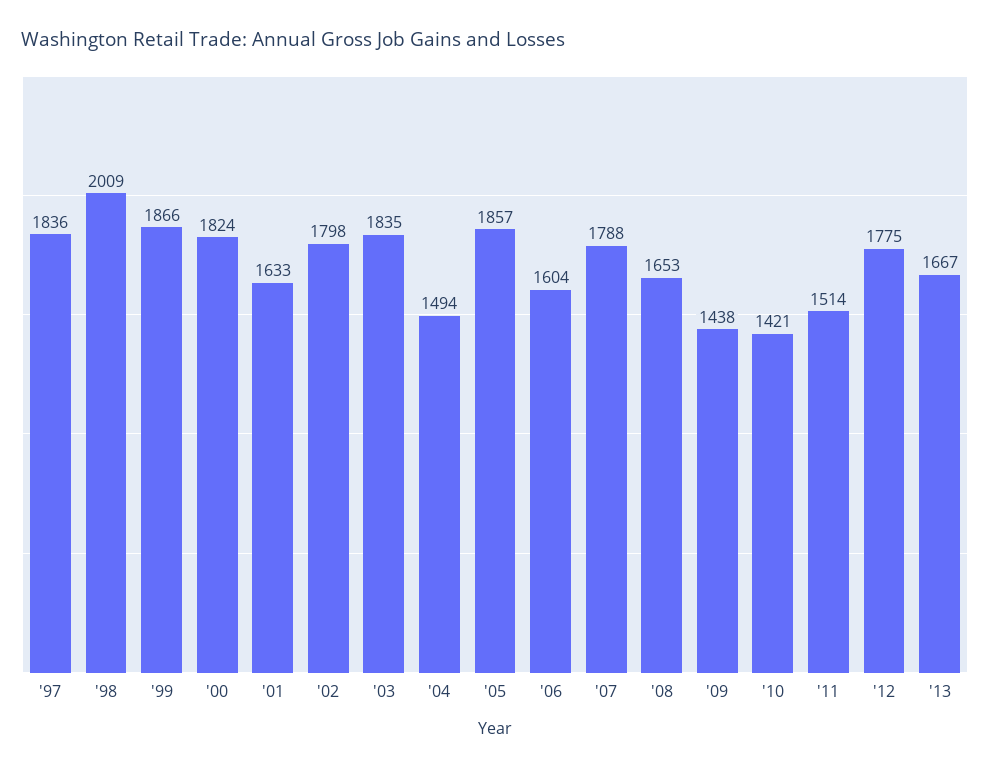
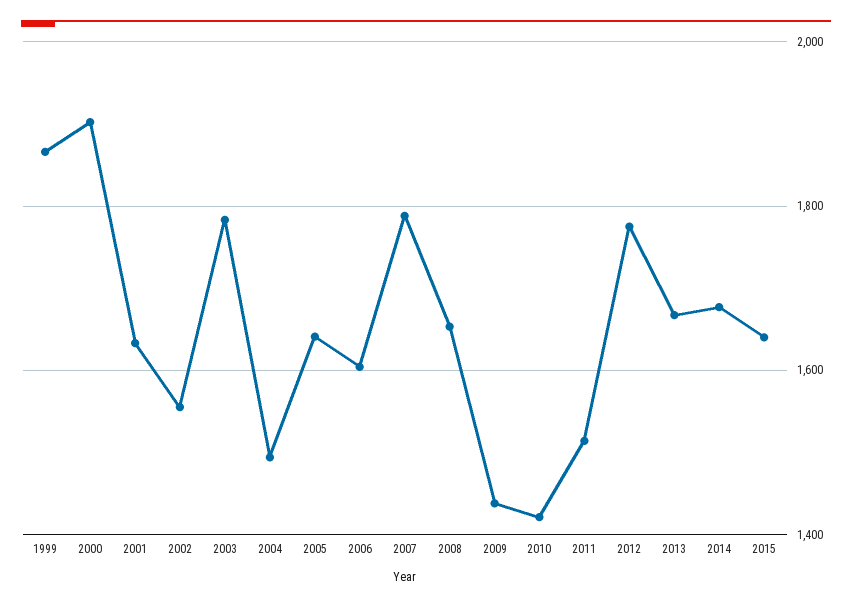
'97: 1836 -> none
'98: 2009 -> none
'00: 1824 -> 1900
'02: 1798 -> 1560
'03: 1835 -> 1780
'05: 1857 -> 1640
2014: none -> 1680
2015: none -> 1640

